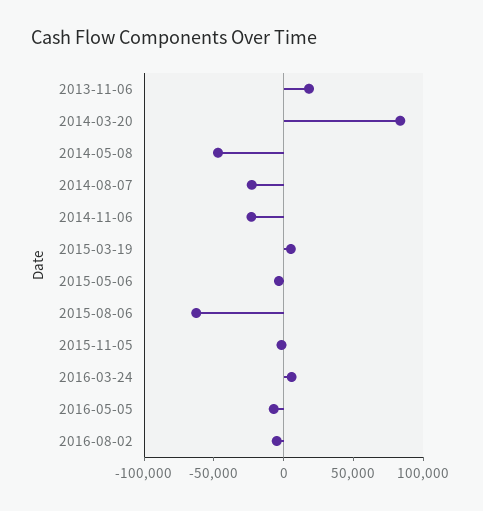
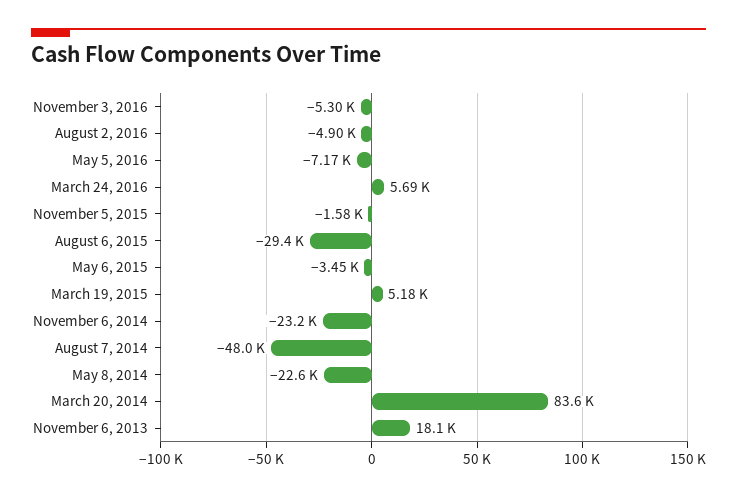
2014-05-08: -50000 -> -22600
2014-08-07: -20000 -> -48000
2015-08-06: -60000 -> -29400
November 3, 2016: none -> -5300

